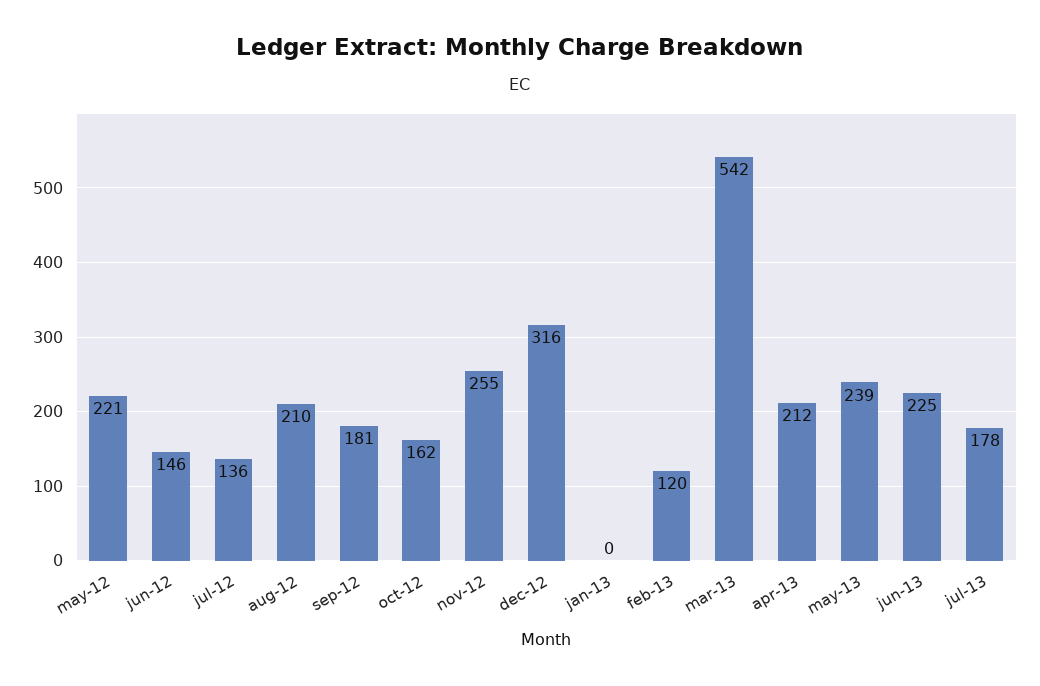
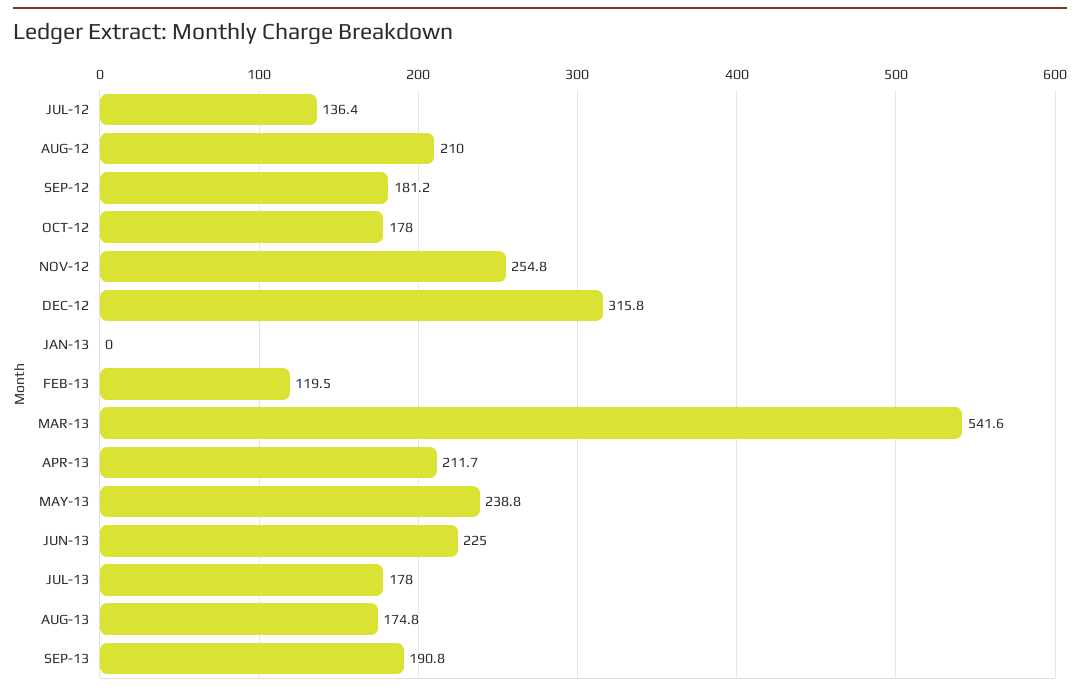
may-12: 221 -> none
jun-12: 146 -> none
oct-12: 162 -> 178
AUG-13: none -> 174.8
SEP-13: none -> 190.8

